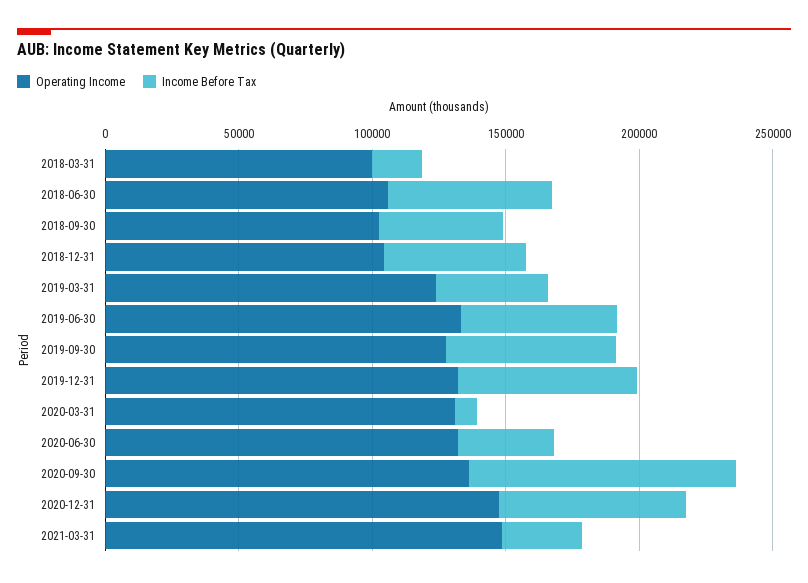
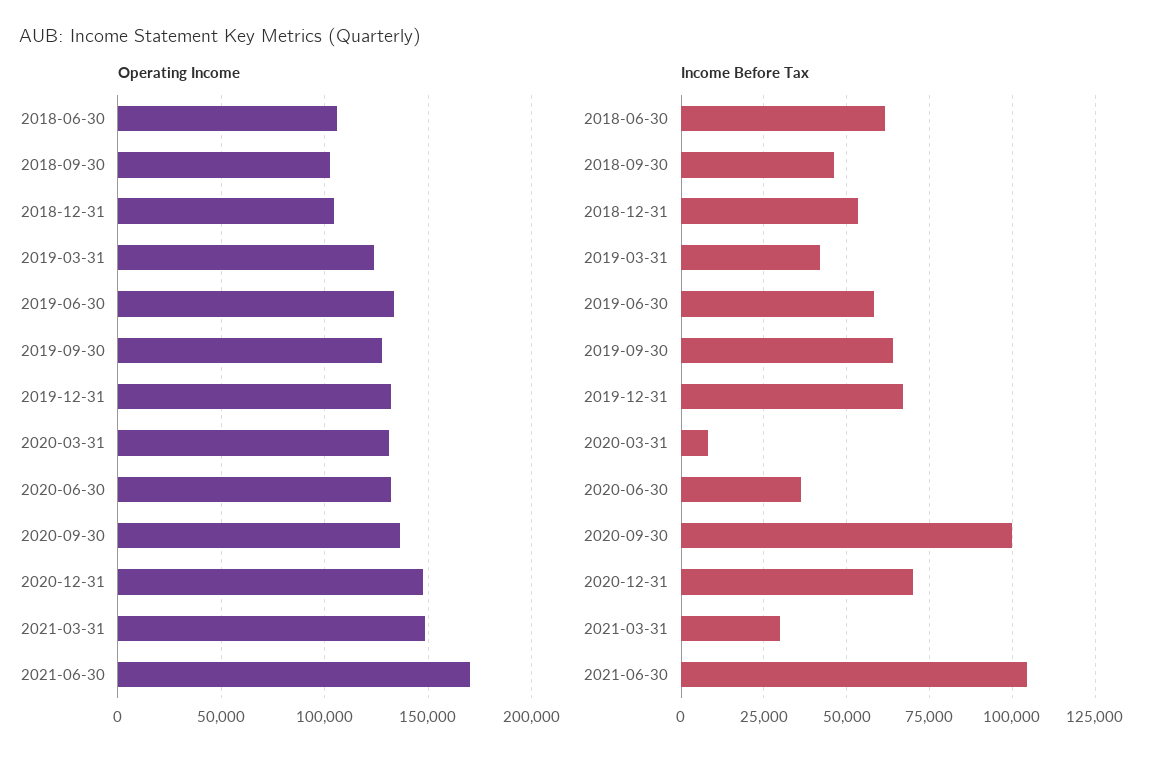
Operating Income, 2018-03-31: 100000 -> none
Income Before Tax, 2018-03-31: 20000 -> none
Operating Income, 2021-06-30: none -> 170000
Income Before Tax, 2021-06-30: none -> 105000

